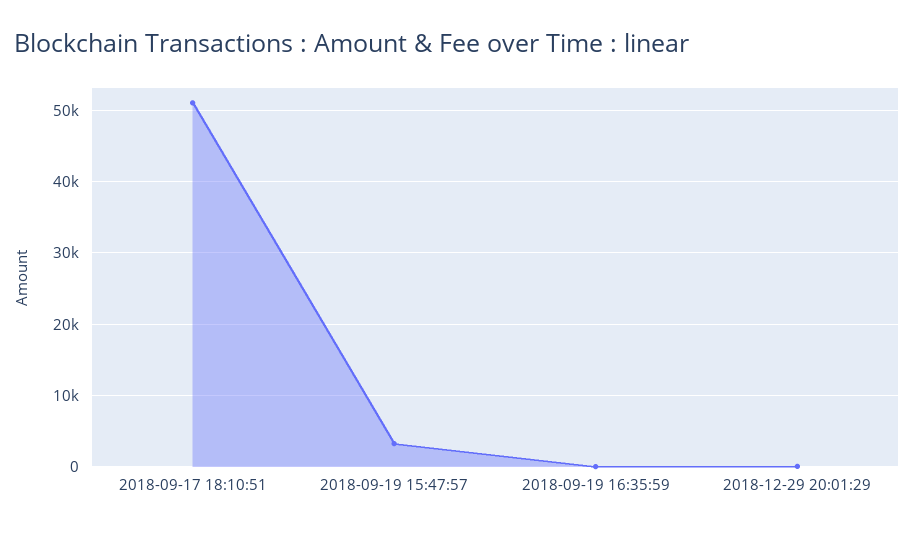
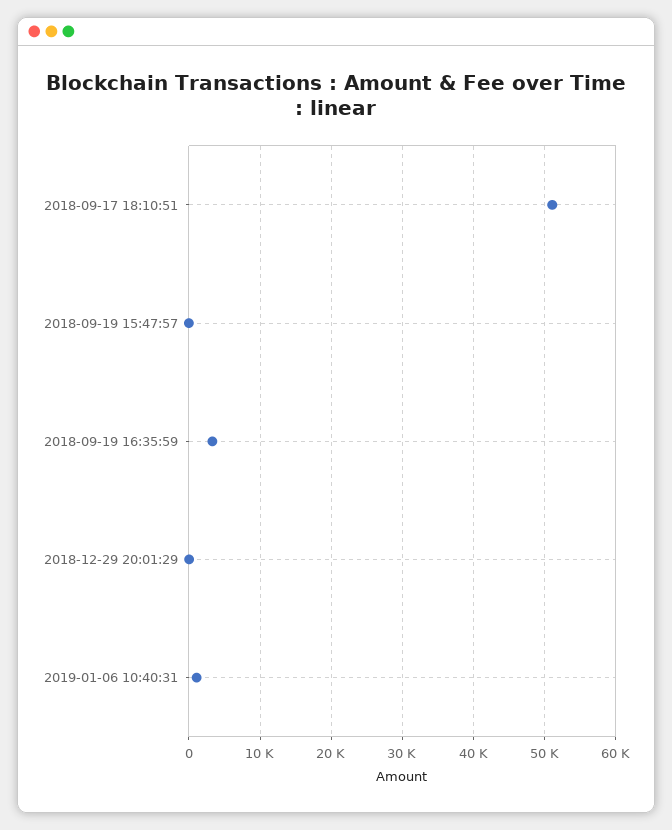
2018-09-19 15:47:57: 3000 -> 0
2018-09-19 16:35:59: 0 -> 3000
2019-01-06 10:40:31: none -> 1000

